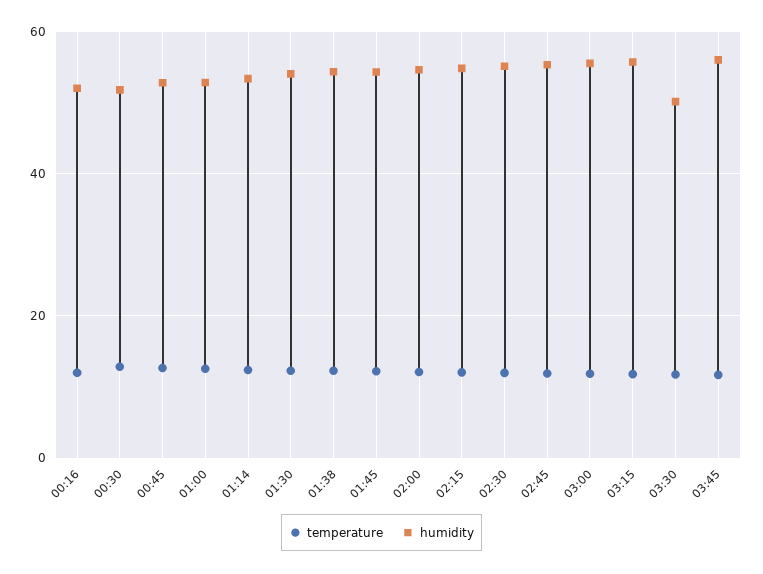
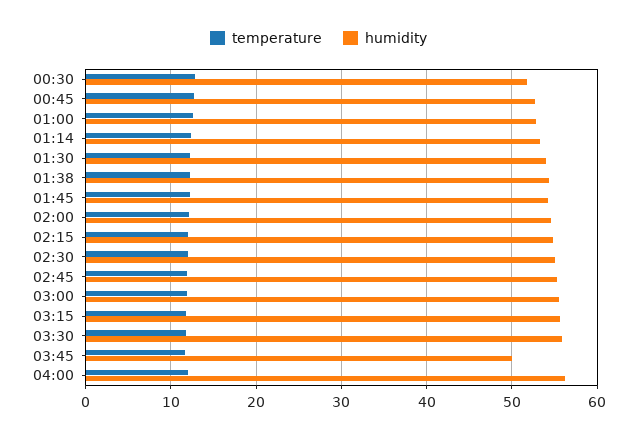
temperature, 00:16: 12 -> none
humidity, 00:16: 52 -> none
humidity, 03:30: 50 -> 56
humidity, 03:45: 56 -> 50
temperature, 04:00: none -> 12
humidity, 04:00: none -> 56

